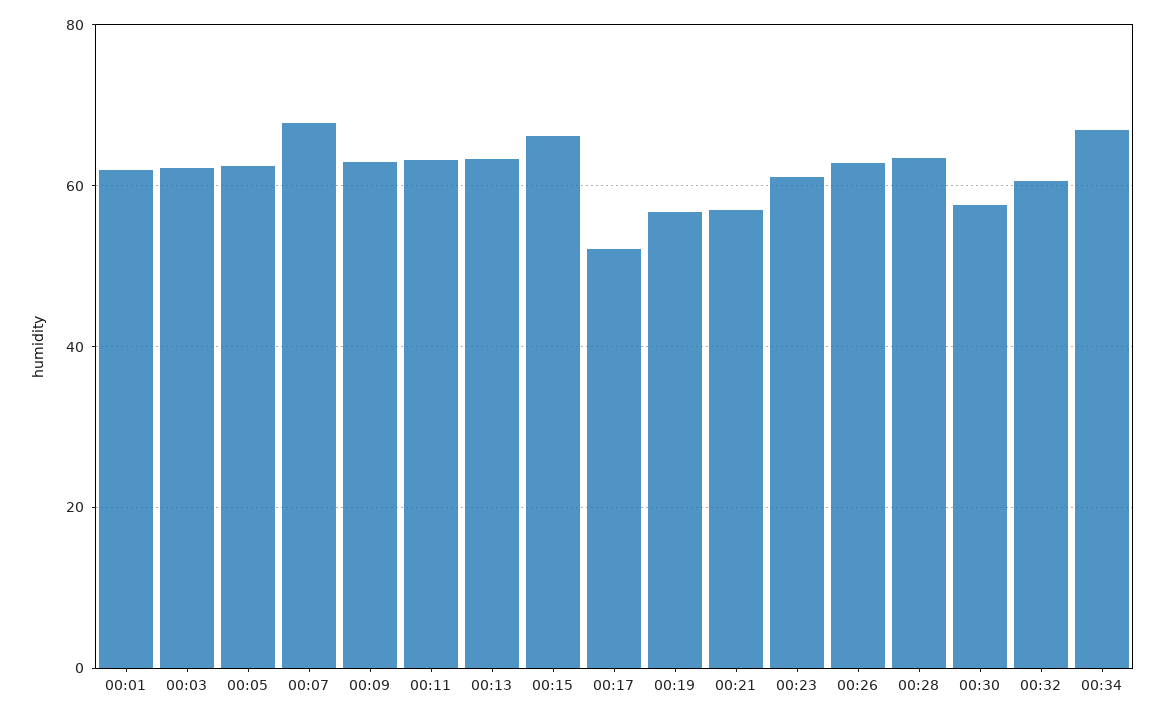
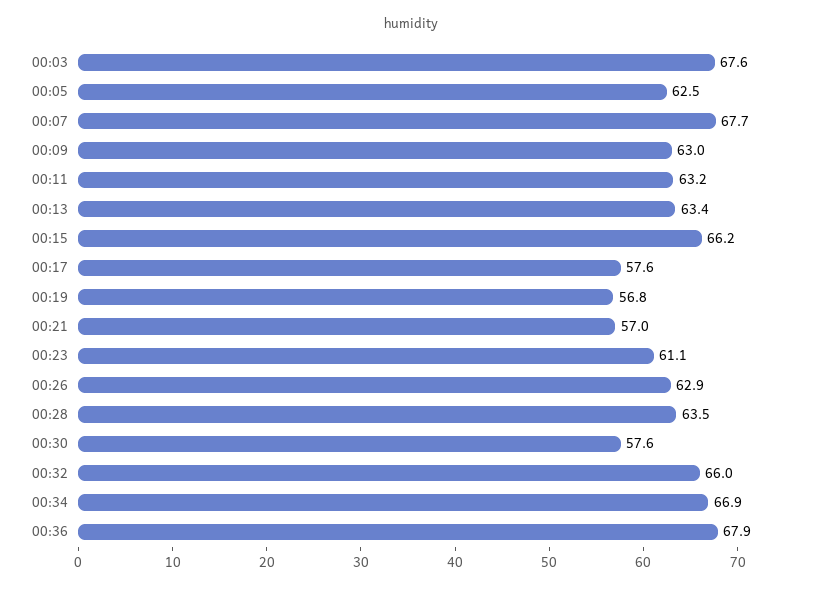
00:01: 62 -> none
00:03: 62 -> 67.6
00:17: 52 -> 57.6
00:32: 60 -> 66
00:36: none -> 67.9

